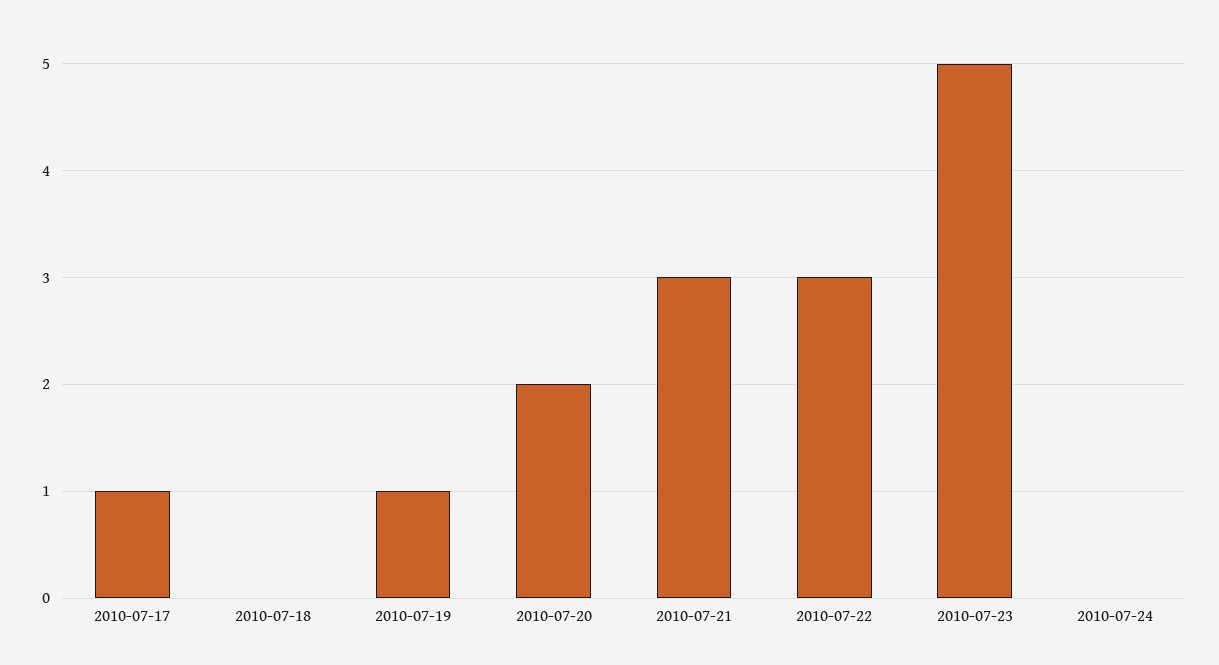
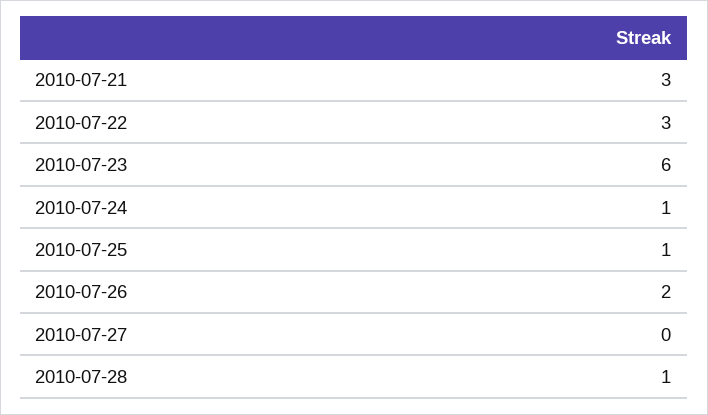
2010-07-17: 1 -> none
2010-07-18: 0 -> none
2010-07-19: 1 -> none
2010-07-20: 2 -> none
2010-07-23: 5 -> 6
2010-07-24: 0 -> 1
2010-07-25: none -> 1
2010-07-26: none -> 2
2010-07-27: none -> 0
2010-07-28: none -> 1

